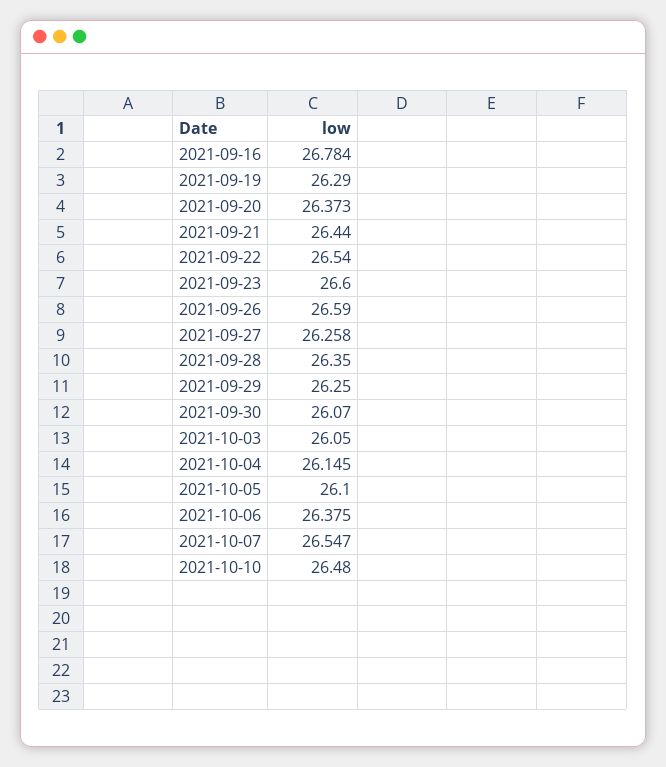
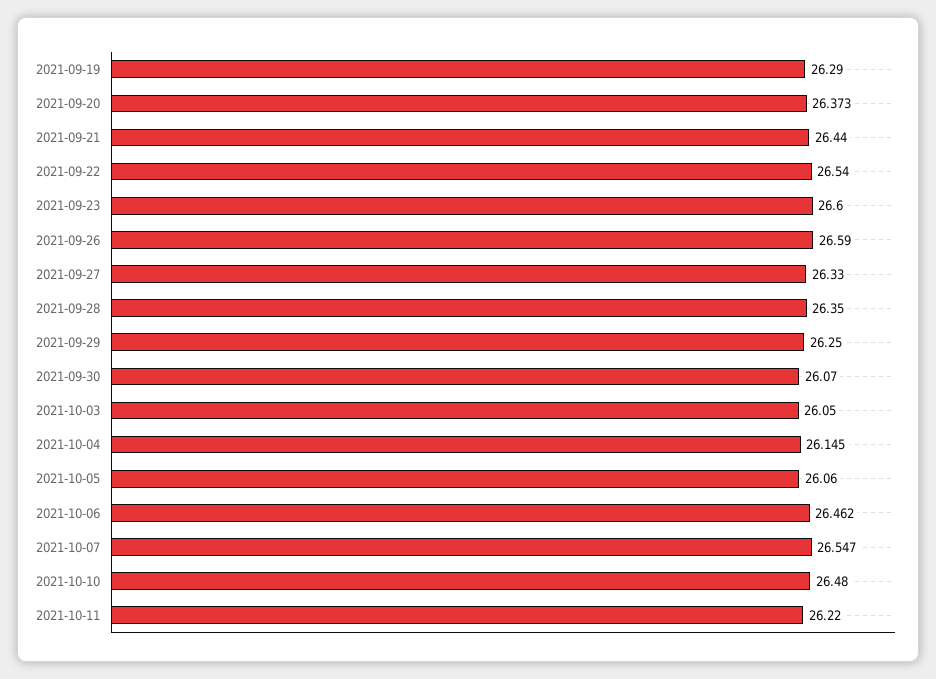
2021-09-16: 26.784 -> none
2021-09-27: 26.258 -> 26.33
2021-10-05: 26.1 -> 26.06
2021-10-06: 26.375 -> 26.462
2021-10-11: none -> 26.22

